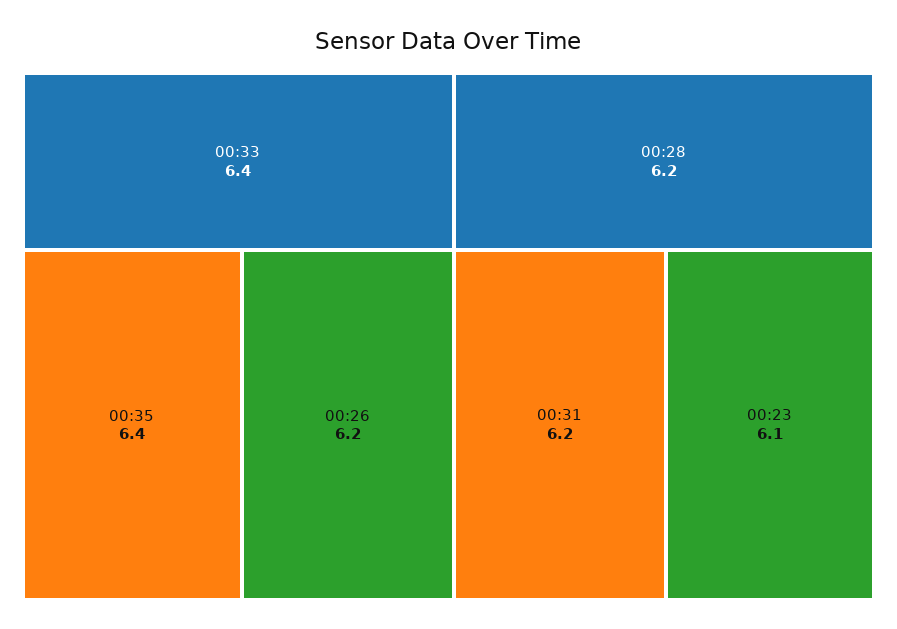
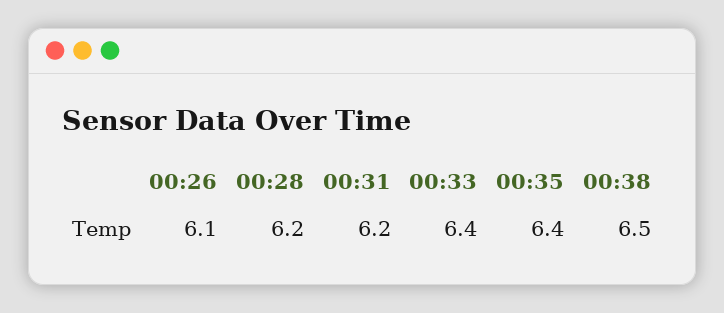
00:26: 6.2 -> 6.1
00:23: 6.1 -> none
00:38: none -> 6.5

